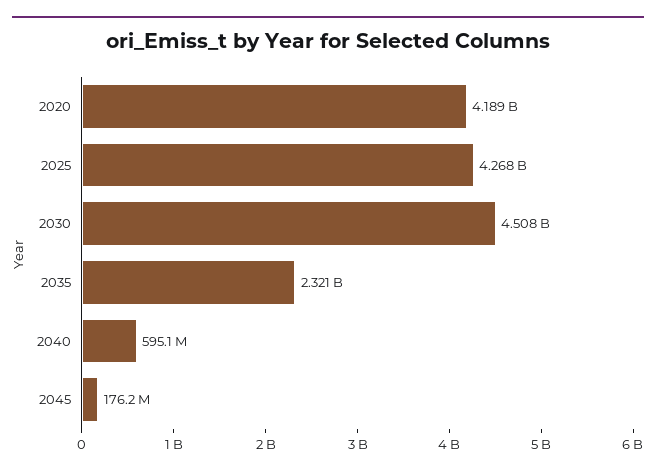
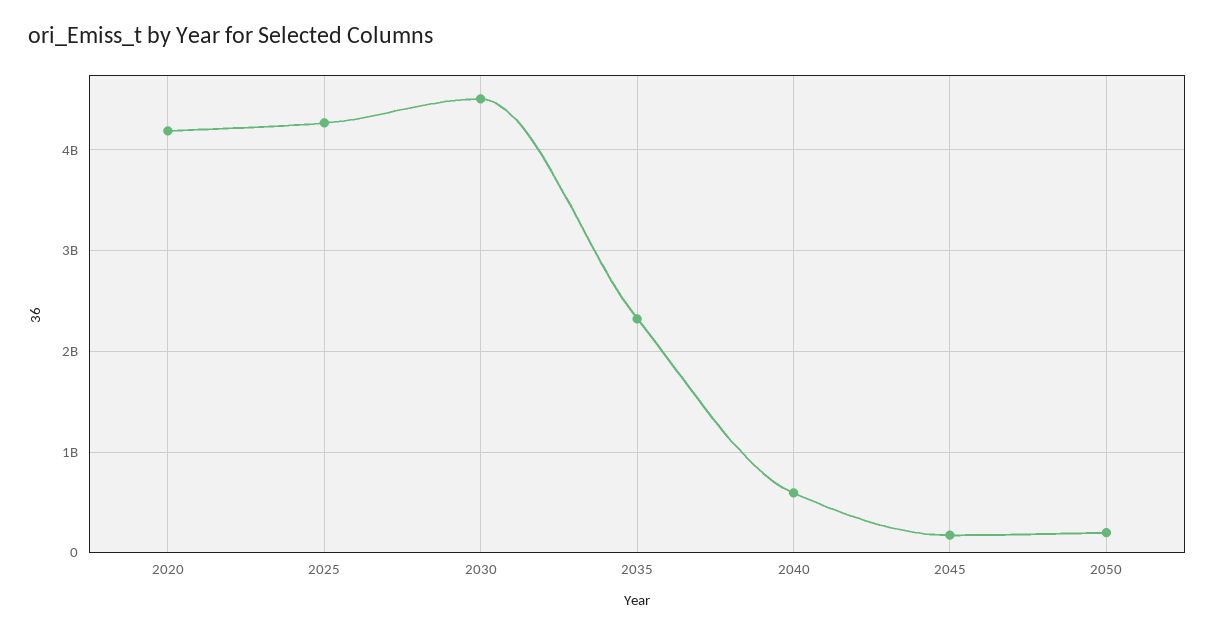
2050: none -> 200000000

